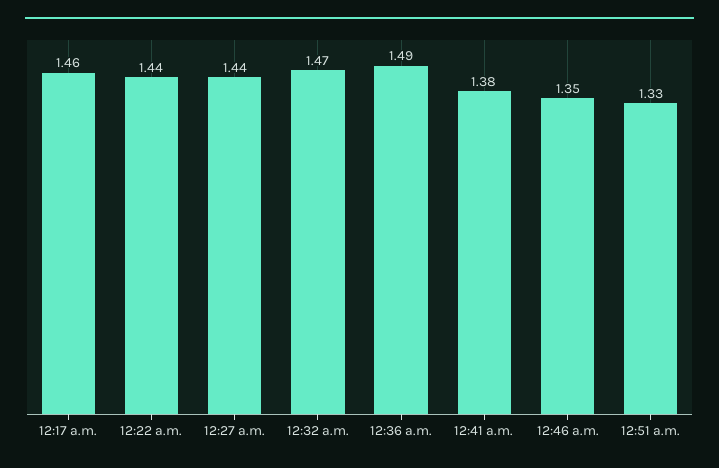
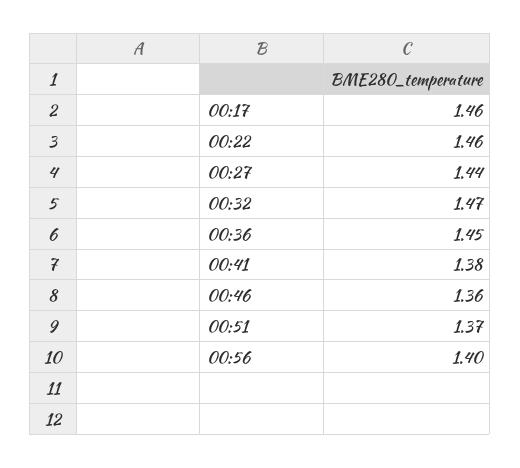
12:22 a.m.: 1.44 -> 1.46
12:36 a.m.: 1.49 -> 1.45
12:46 a.m.: 1.35 -> 1.36
12:51 a.m.: 1.33 -> 1.37
00:56: none -> 1.4

